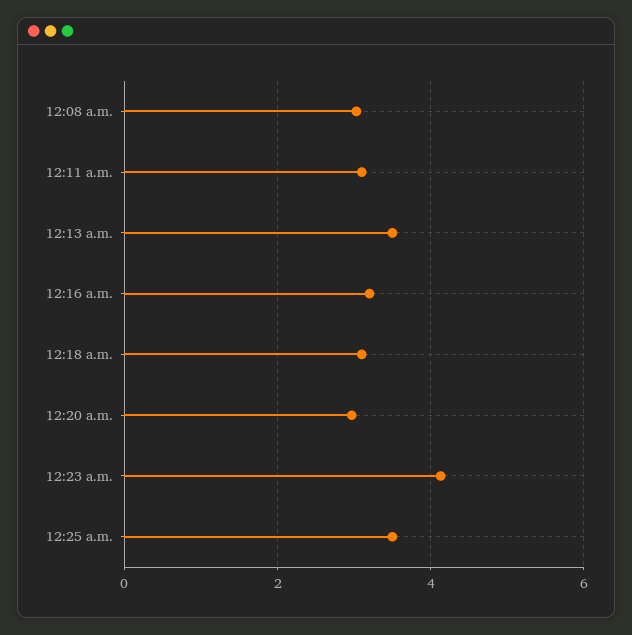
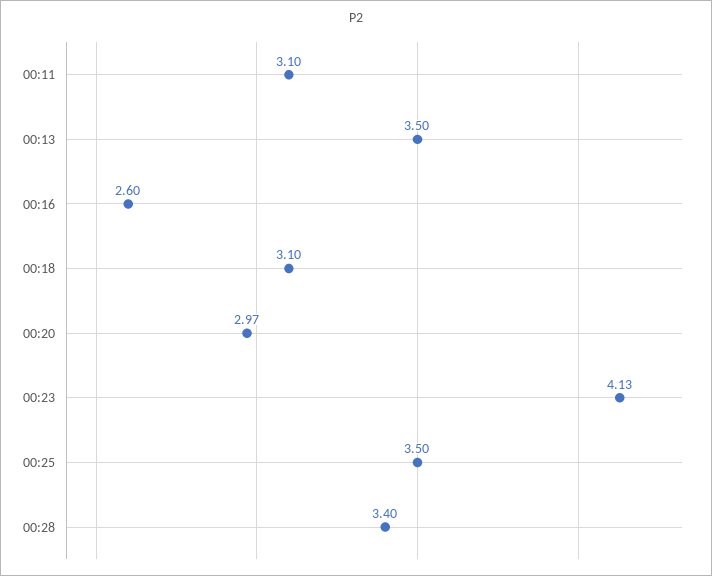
12:08 a.m.: 3 -> none
12:16 a.m.: 3.2 -> 2.6
00:28: none -> 3.4

